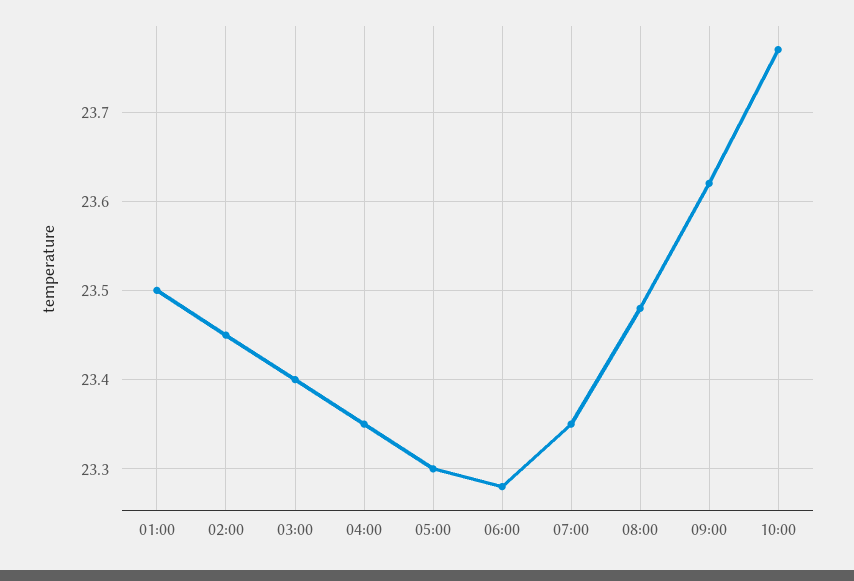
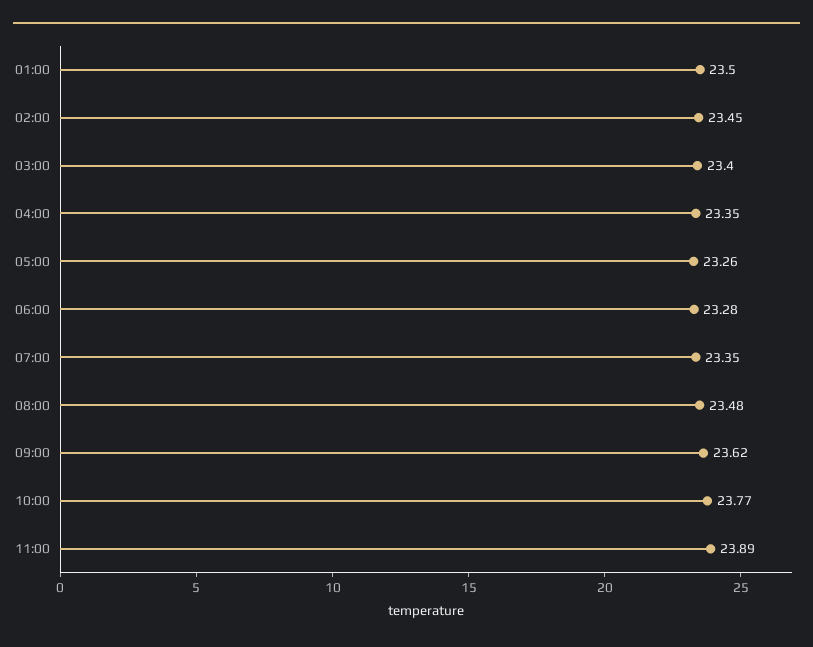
05:00: 23.3 -> 23.26
11:00: none -> 23.89

